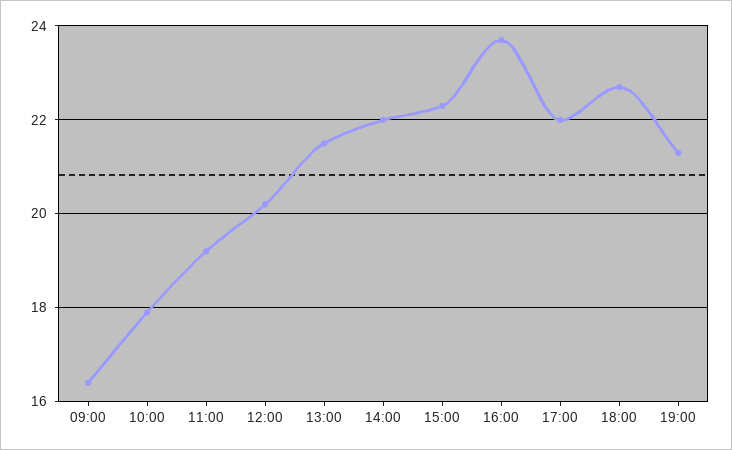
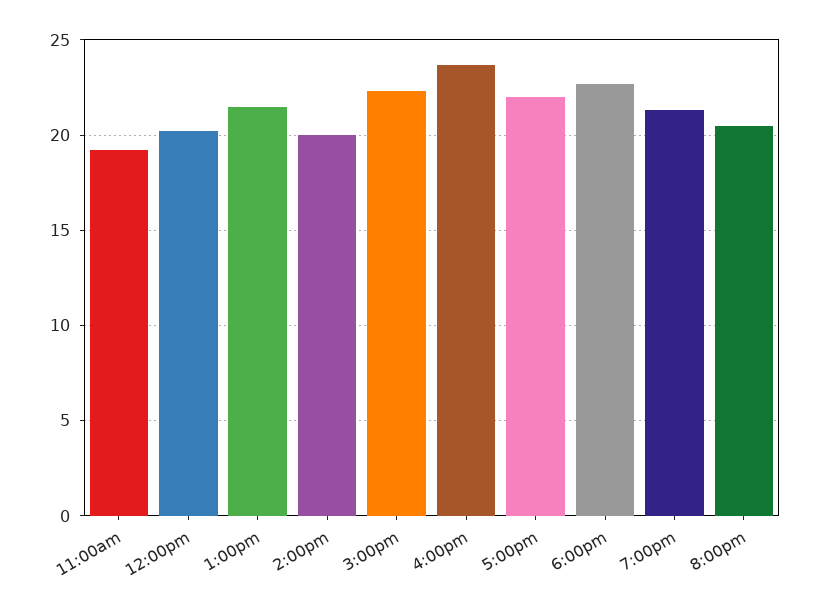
09:00: 16.5 -> none
10:00: 18 -> none
14:00: 22 -> 20
8:00pm: none -> 20.5

